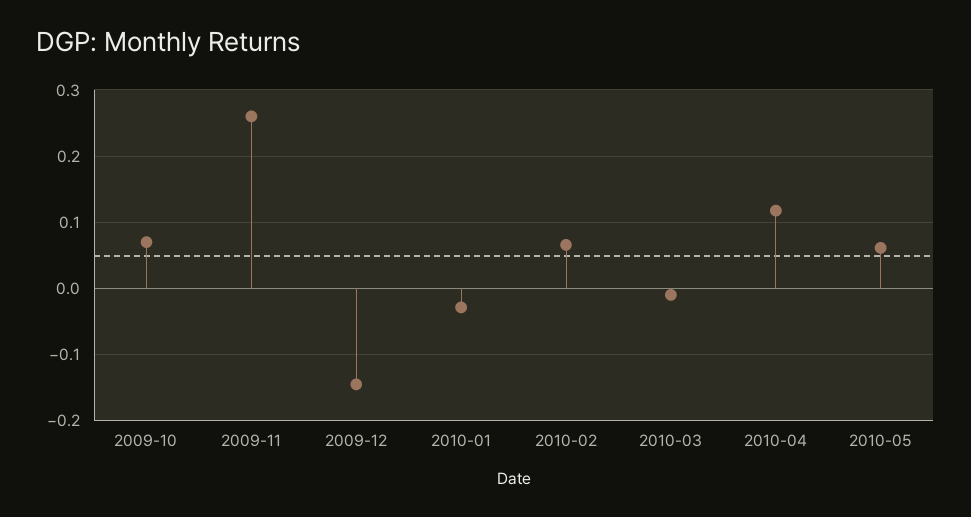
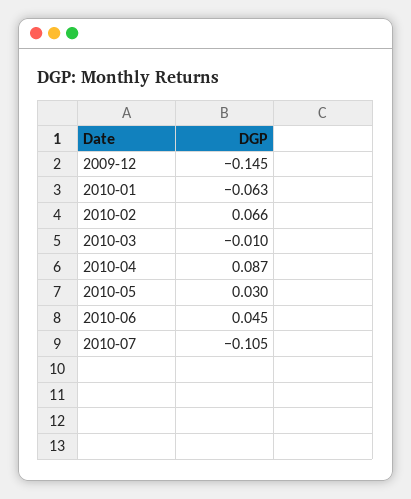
2009-10: 0.07 -> none
2009-11: 0.26 -> none
2010-01: -0.03 -> -0.063
2010-04: 0.12 -> 0.087
2010-05: 0.06 -> 0.03
2010-06: none -> 0.045
2010-07: none -> -0.105

